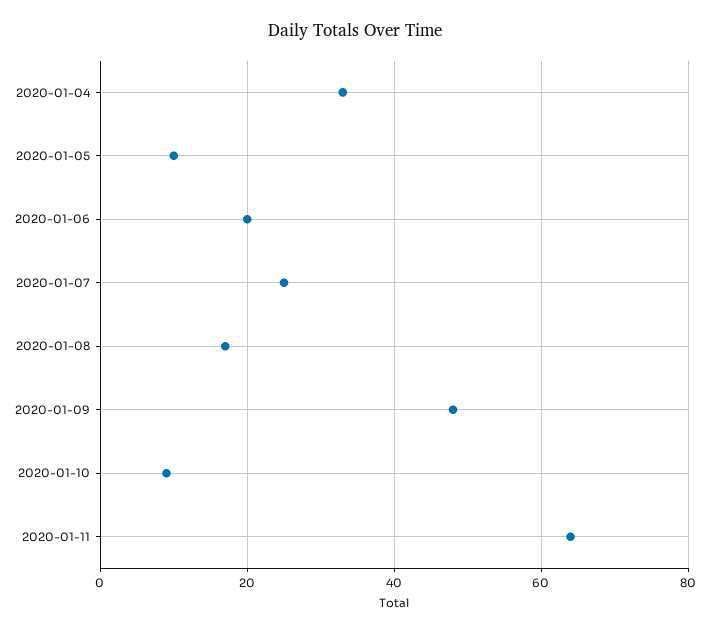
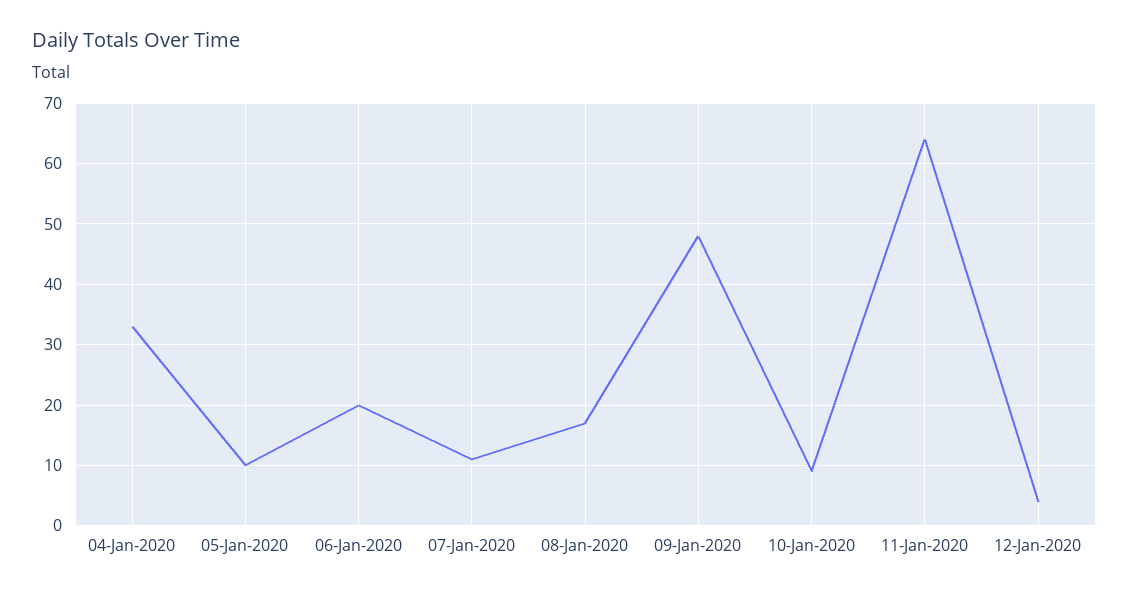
2020-01-07: 25 -> 11
12-Jan-2020: none -> 4

